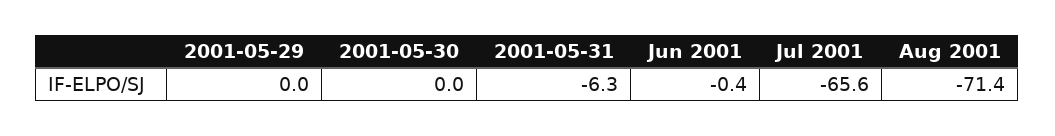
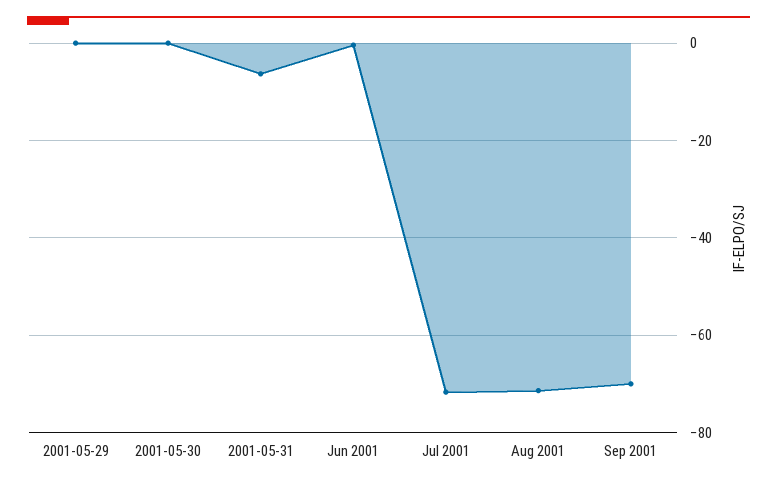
Jul 2001: -65.6 -> -72
Sep 2001: none -> -70

